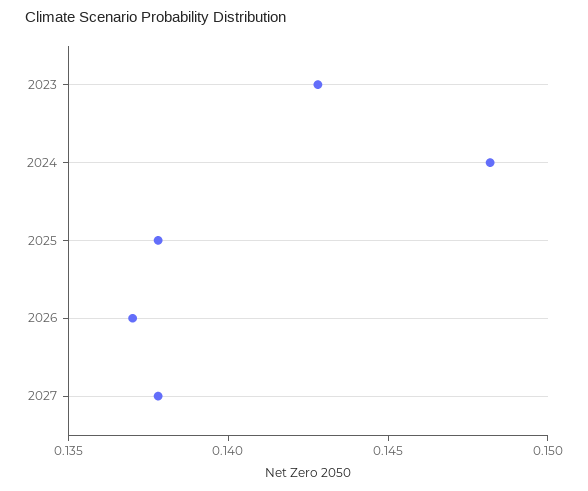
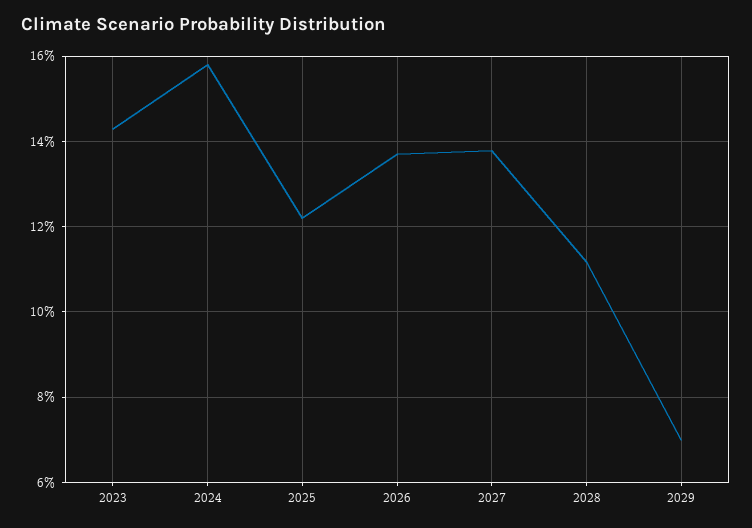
2024: 0.148 -> 0.158
2025: 0.138 -> 0.122
2028: none -> 0.112
2029: none -> 0.07

